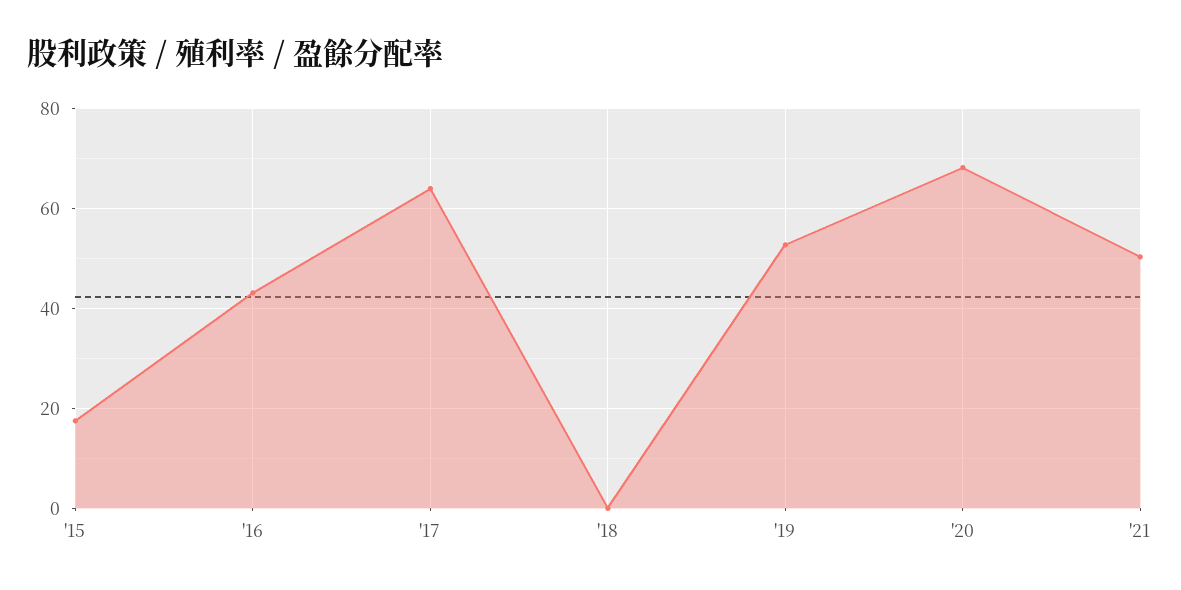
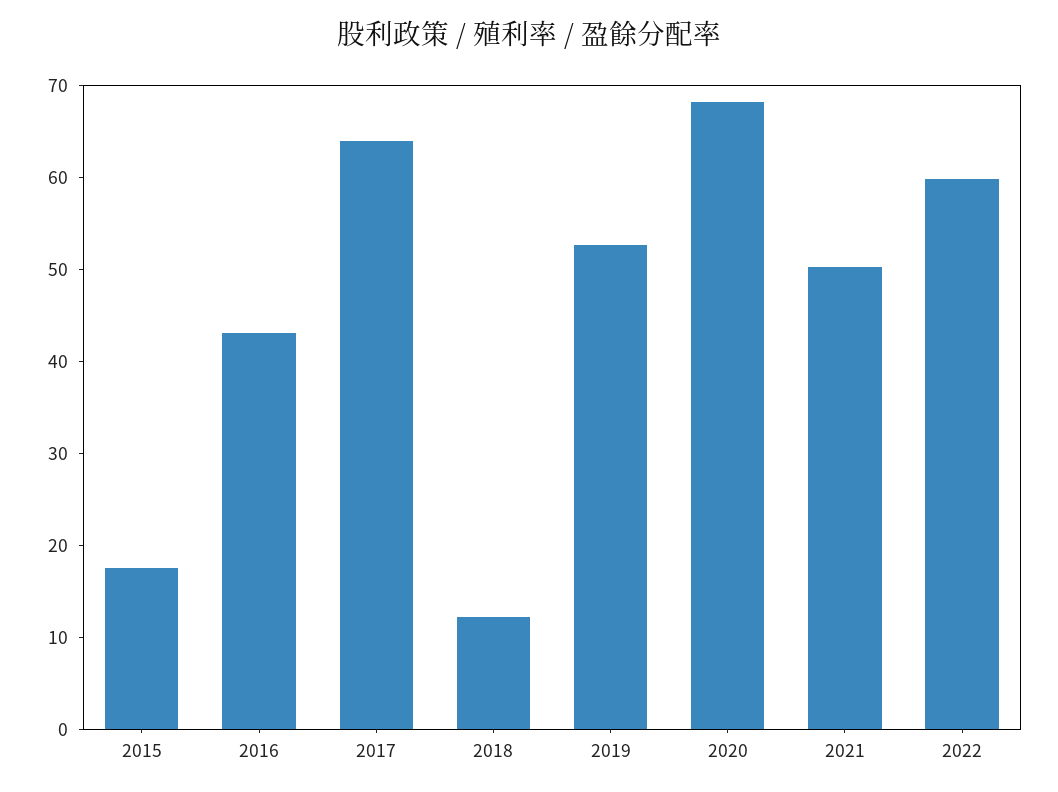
'18: 0 -> 12
2022: none -> 60

